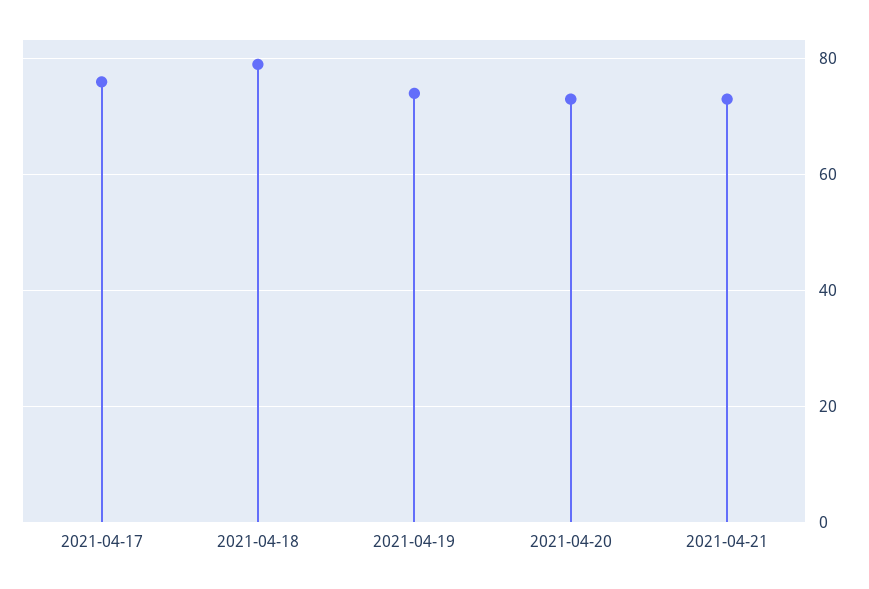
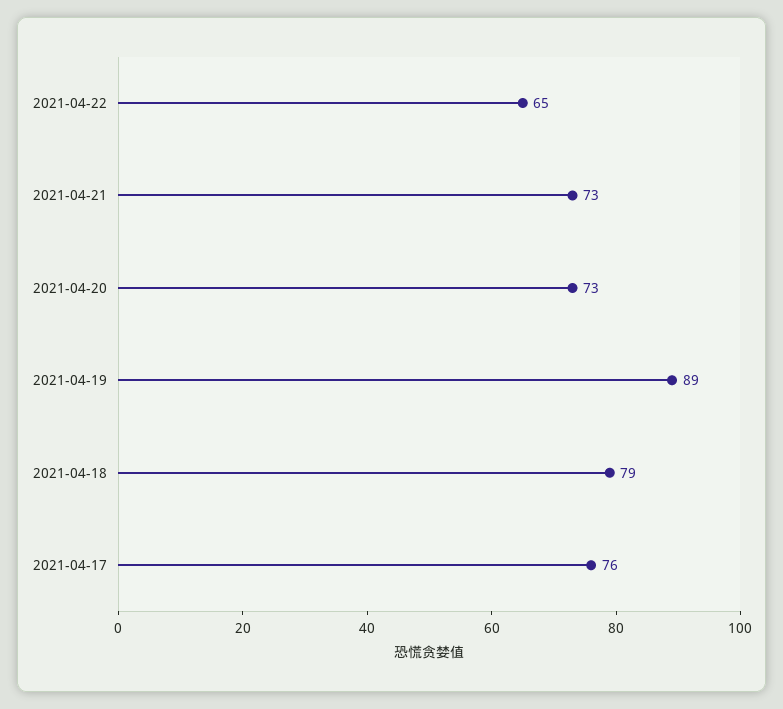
2021-04-19: 75 -> 89
2021-04-22: none -> 65

